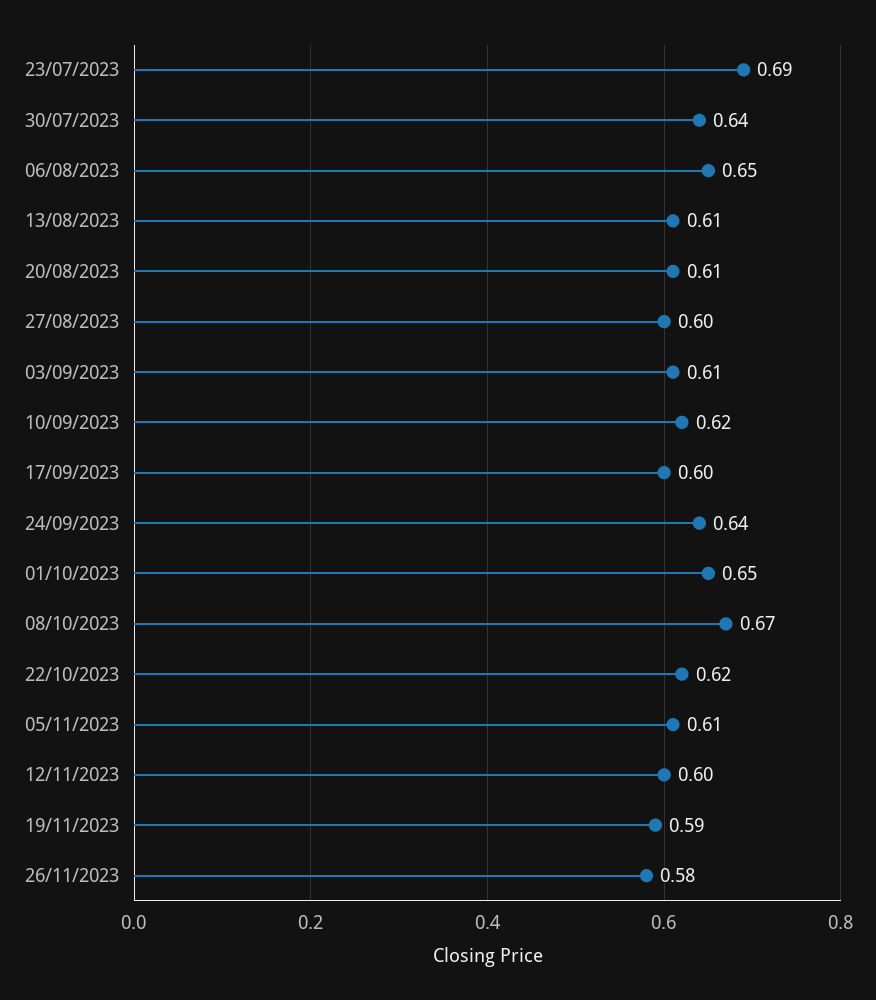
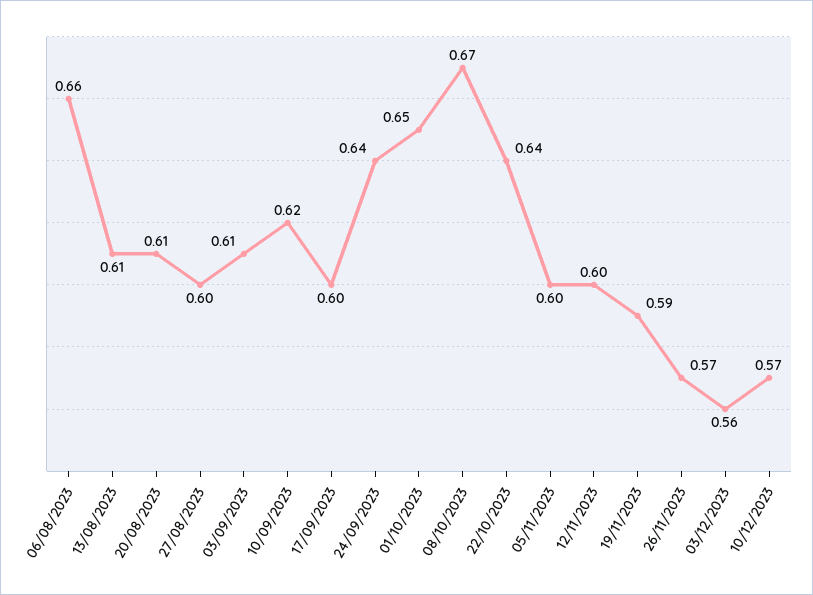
23/07/2023: 0.69 -> none
30/07/2023: 0.64 -> none
06/08/2023: 0.65 -> 0.66
22/10/2023: 0.62 -> 0.64
05/11/2023: 0.61 -> 0.6
26/11/2023: 0.58 -> 0.57
03/12/2023: none -> 0.56
10/12/2023: none -> 0.57

